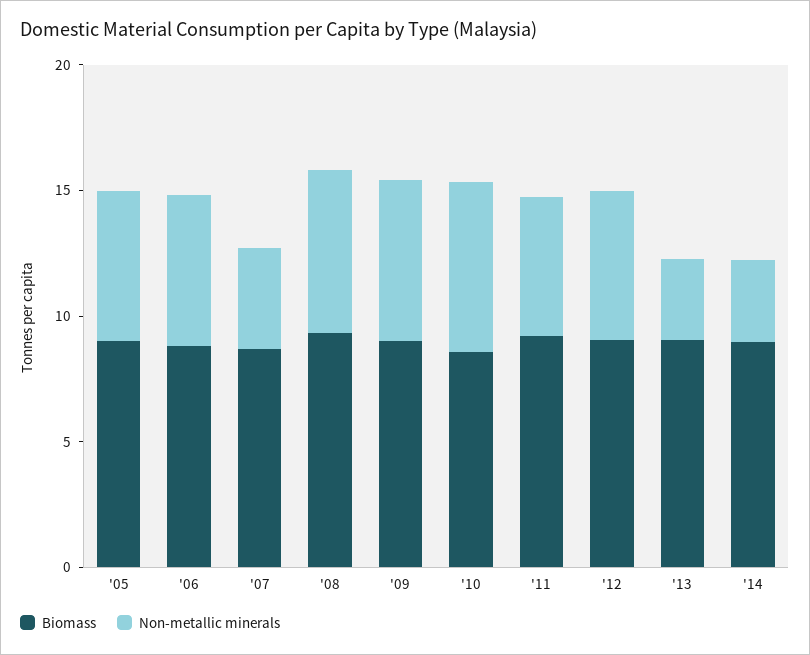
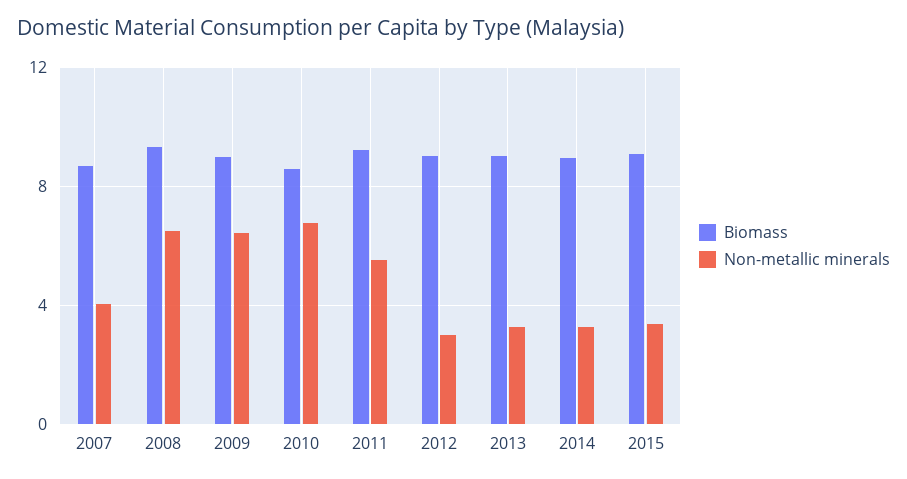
Biomass, '05: 9 -> none
Non-metallic minerals, '05: 6 -> none
Biomass, '06: 9 -> none
Non-metallic minerals, '06: 6 -> none
Non-metallic minerals, '12: 6 -> 3
Biomass, 2015: none -> 9
Non-metallic minerals, 2015: none -> 3.5

